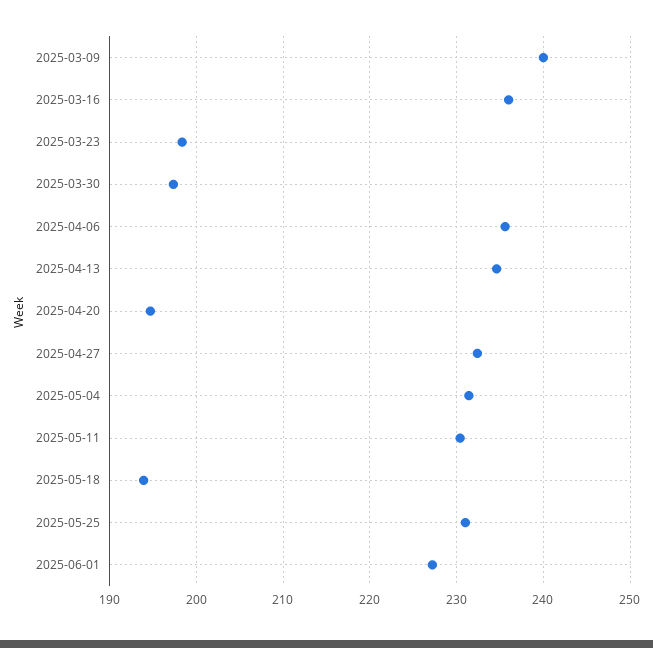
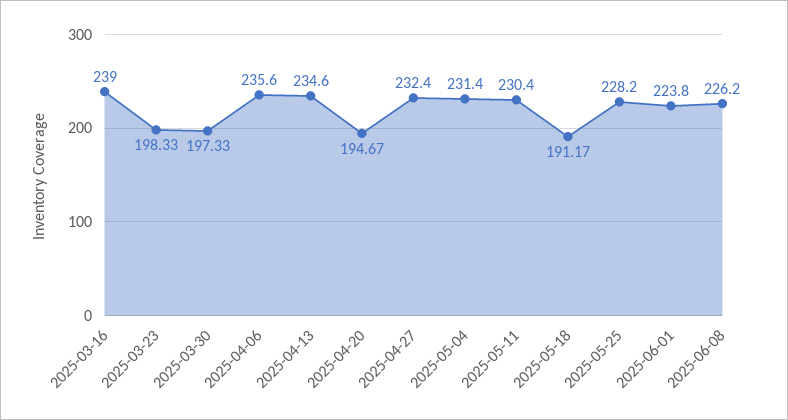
2025-03-09: 240 -> none
2025-03-16: 236 -> 239
2025-05-18: 194 -> 191.17
2025-05-25: 231 -> 228.2
2025-06-01: 227 -> 223.8
2025-06-08: none -> 226.2

